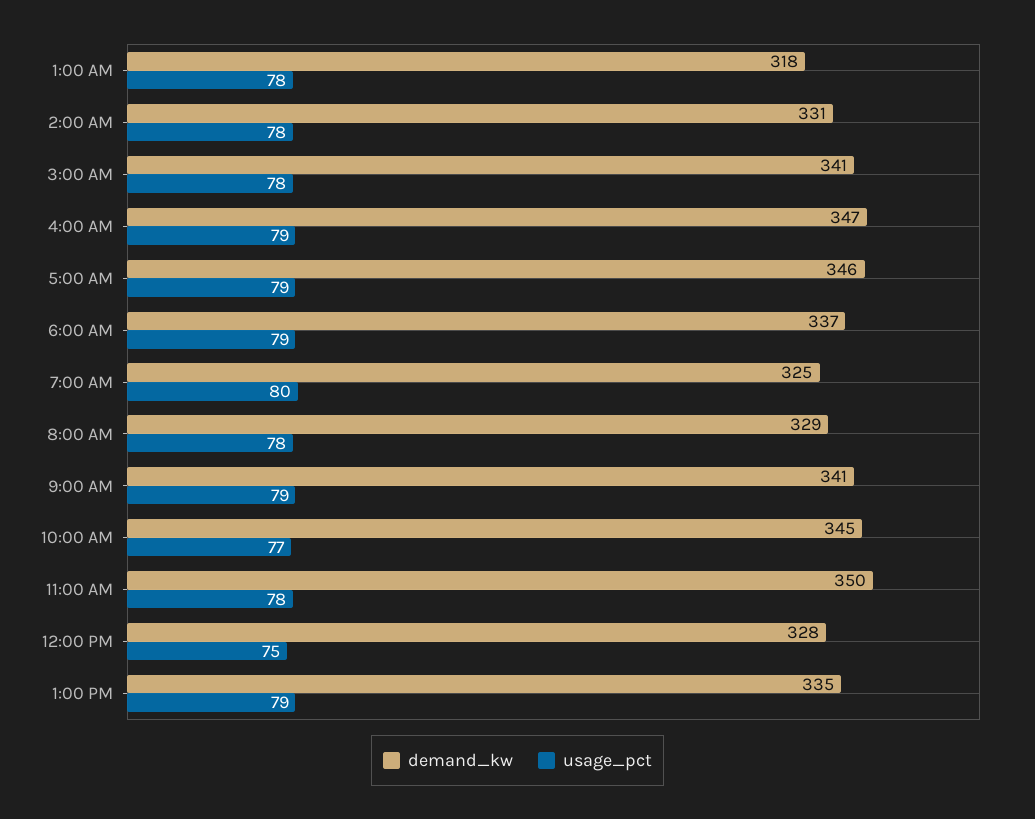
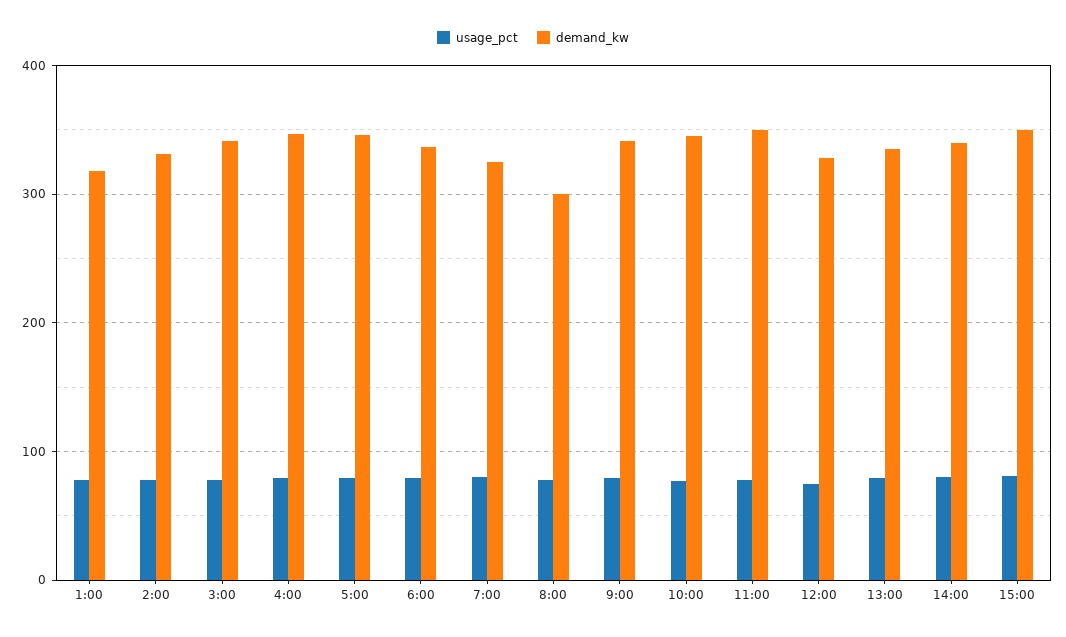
demand_kw, 8:00 AM: 329 -> 300
usage_pct, 14:00: none -> 80
demand_kw, 14:00: none -> 340
usage_pct, 15:00: none -> 80
demand_kw, 15:00: none -> 350

